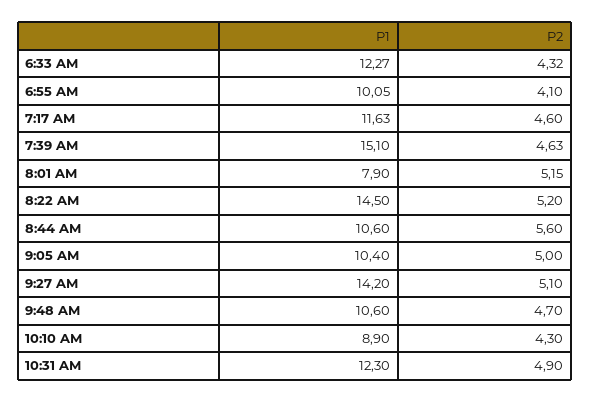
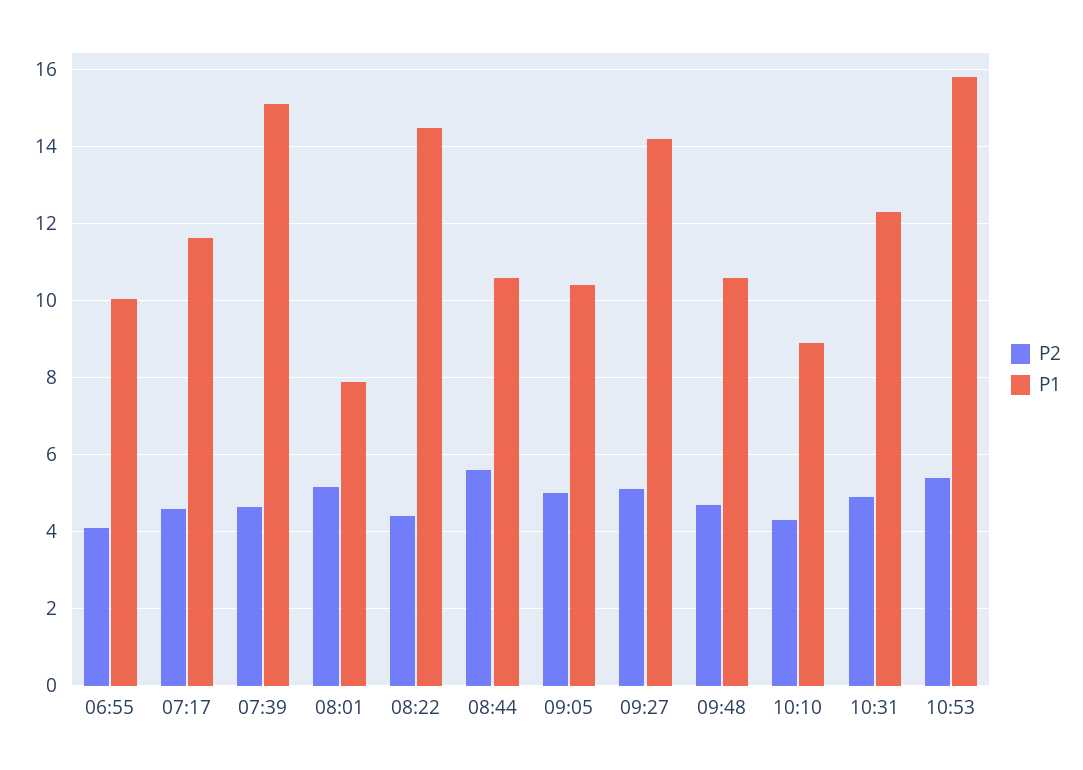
P1, 6:33 AM: 12.27 -> none
P2, 6:33 AM: 4.32 -> none
P2, 8:22 AM: 5.2 -> 4.4
P2, 10:53: none -> 5.4
P1, 10:53: none -> 15.8

